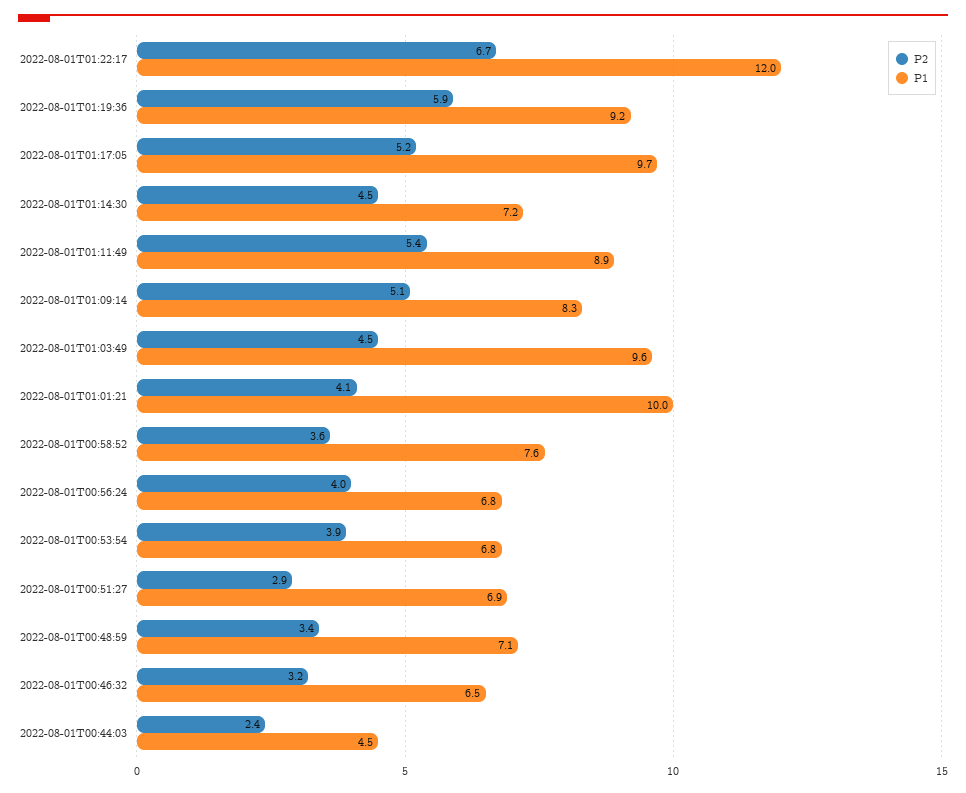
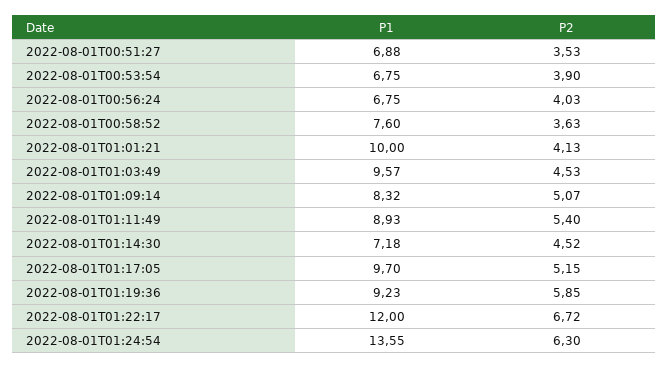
P2, 2022-08-01T00:51:27: 2.9 -> 3.53
P2, 2022-08-01T00:48:59: 3.4 -> none
P1, 2022-08-01T00:48:59: 7.1 -> none
P2, 2022-08-01T00:46:32: 3.2 -> none
P1, 2022-08-01T00:46:32: 6.5 -> none
P2, 2022-08-01T00:44:03: 2.4 -> none
P1, 2022-08-01T00:44:03: 4.5 -> none
P1, 2022-08-01T01:24:54: none -> 13.55
P2, 2022-08-01T01:24:54: none -> 6.3

